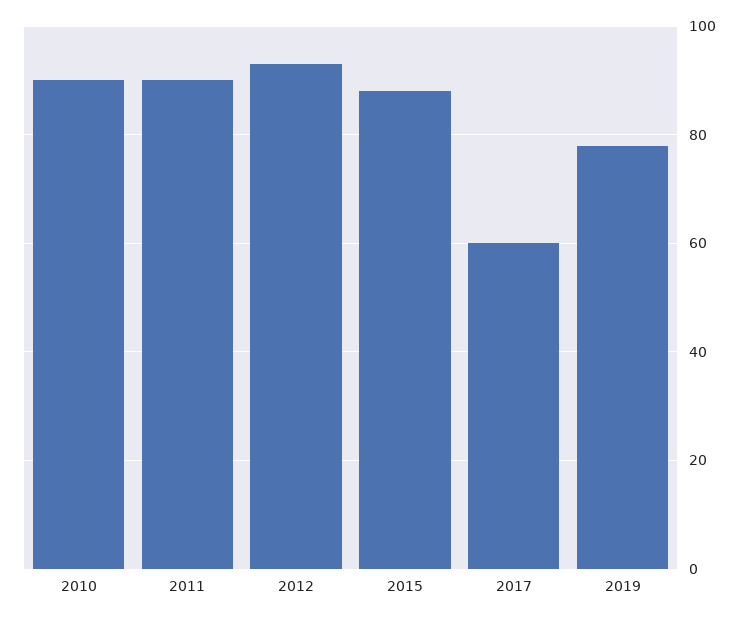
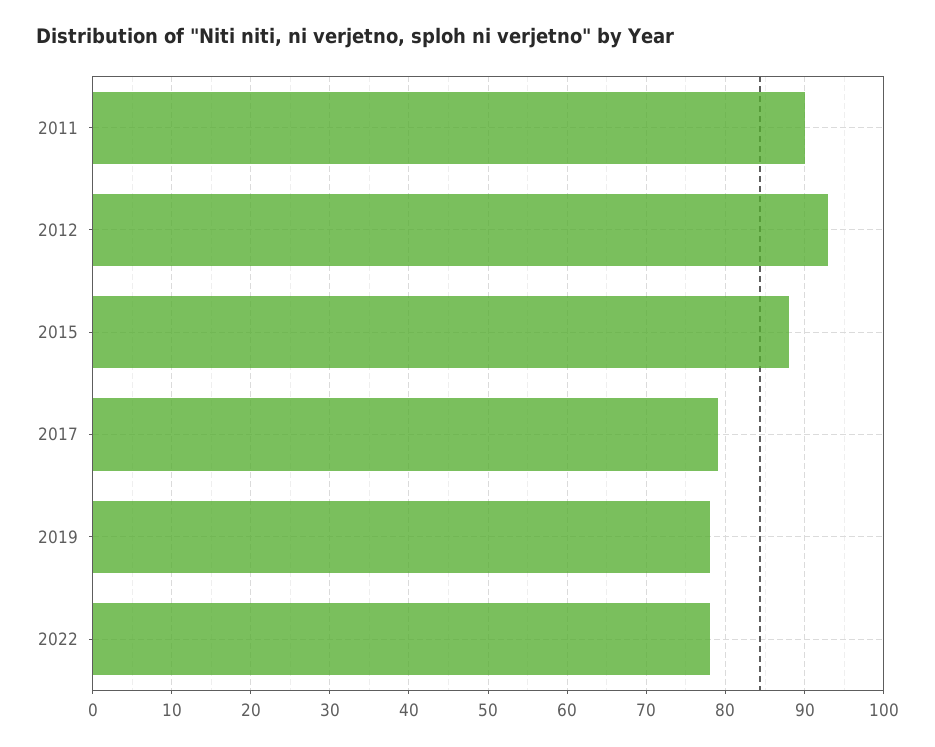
2010: 90 -> none
2017: 60 -> 79
2022: none -> 78

